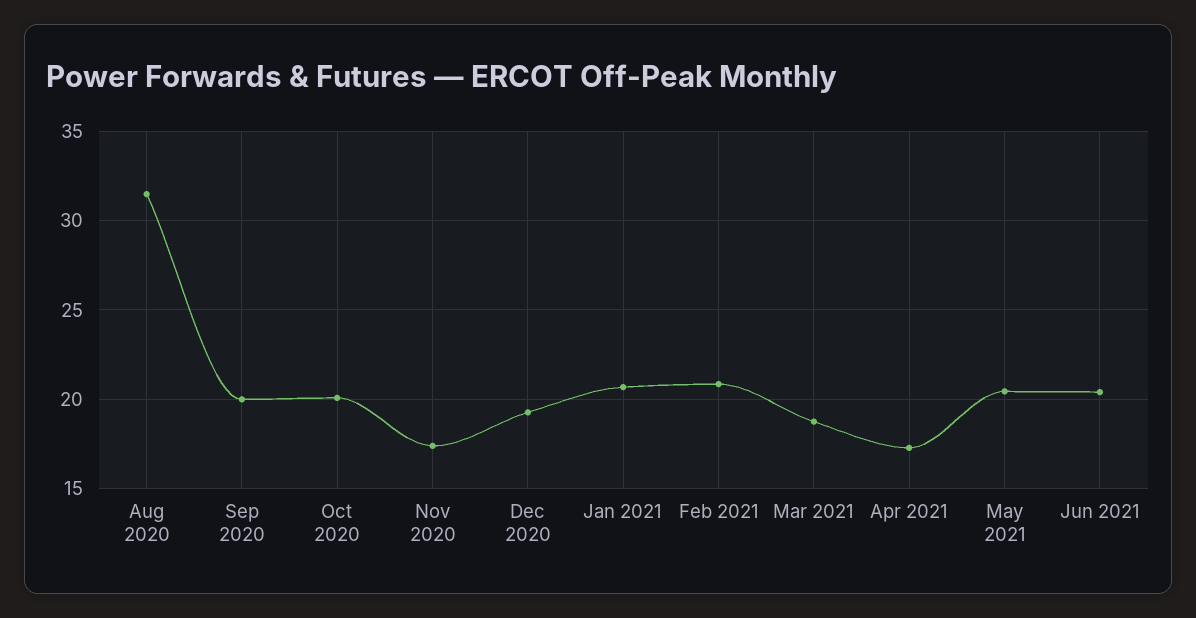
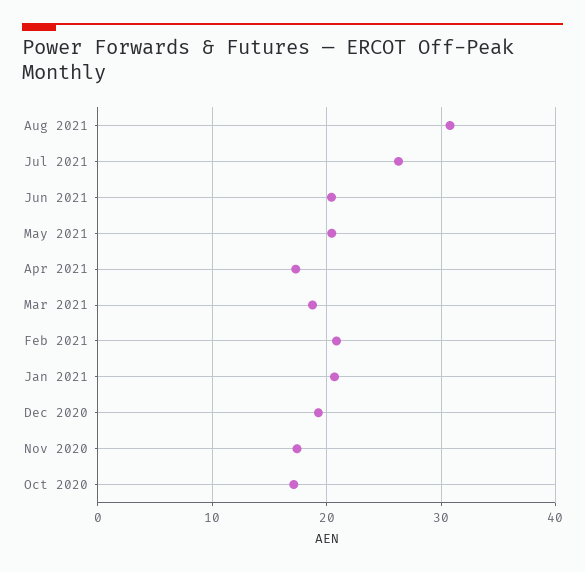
Aug 2020: 31.5 -> none
Sep 2020: 20 -> none
Oct 2020: 20 -> 17
Aug 2021: none -> 31
Jul 2021: none -> 26

